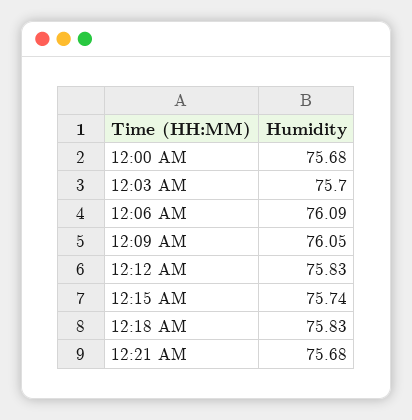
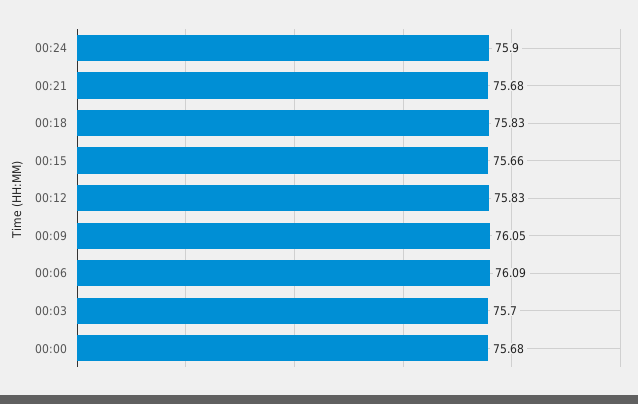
12:15 AM: 75.74 -> 75.66
00:24: none -> 75.9

